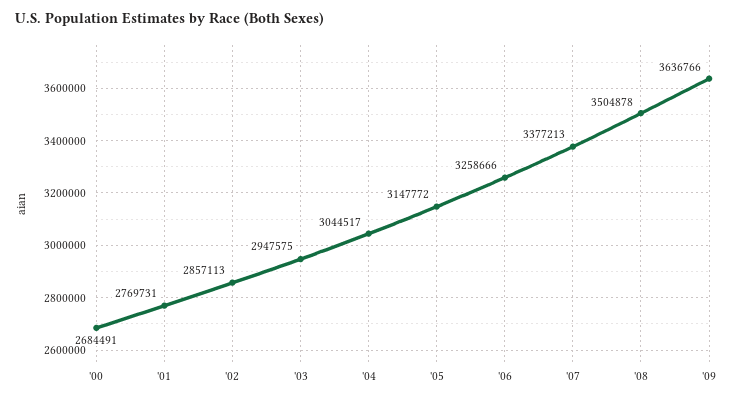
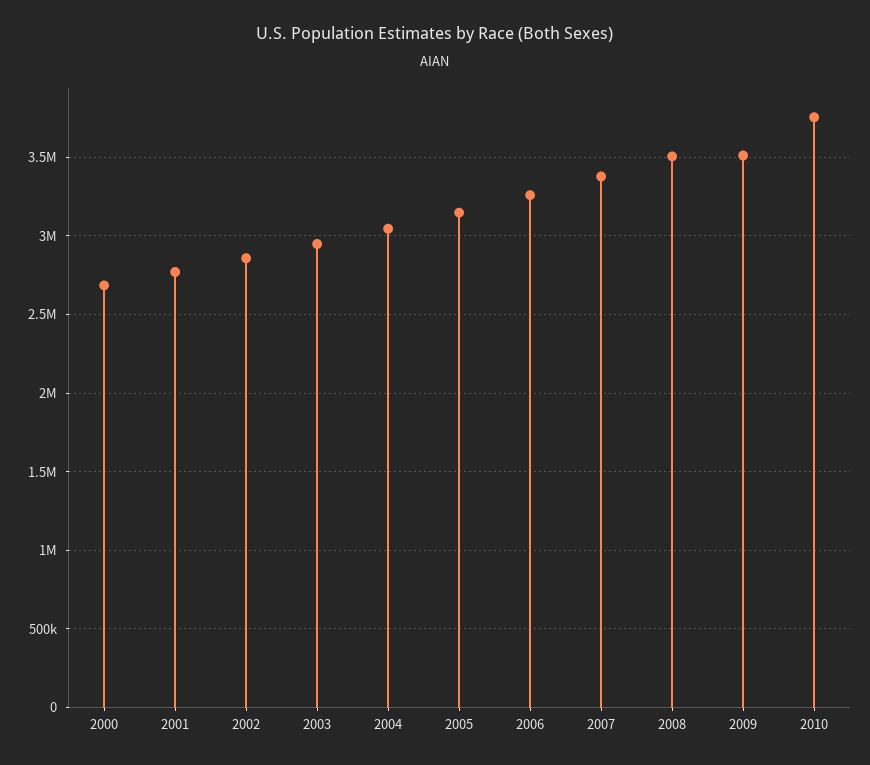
'09: 3636766 -> 3500000
2010: none -> 3750000

